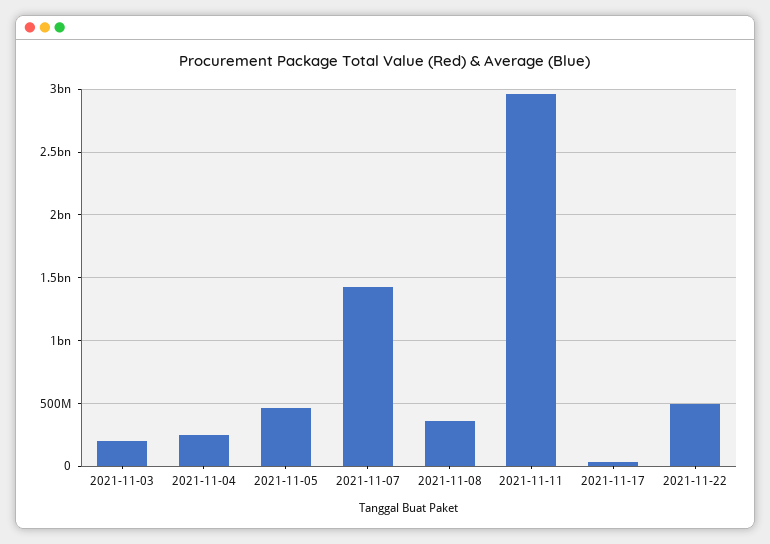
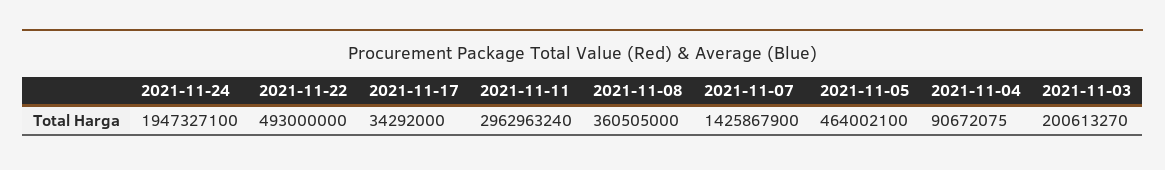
2021-11-04: 250000000 -> 90672075
2021-11-24: none -> 1947327100

